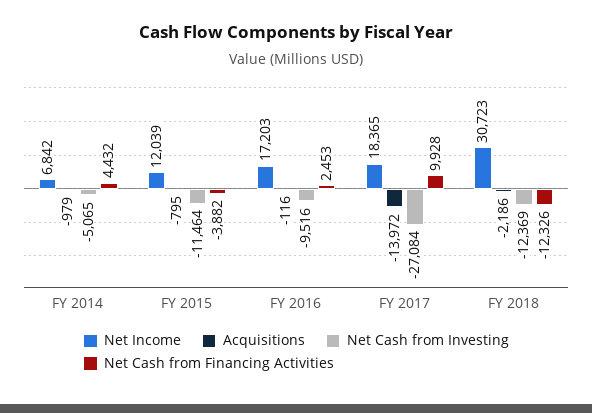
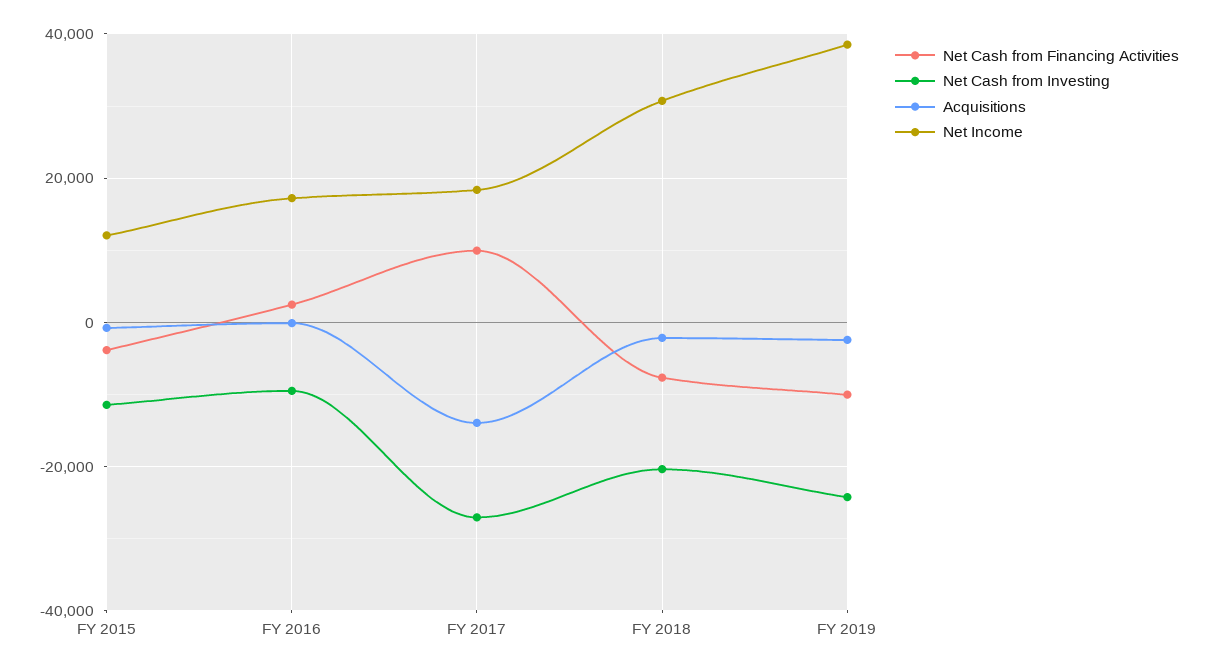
Net Income, FY 2014: 6842 -> none
Acquisitions, FY 2014: -979 -> none
Net Cash from Investing, FY 2014: -5065 -> none
Net Cash from Financing Activities, FY 2014: 4432 -> none
Net Cash from Investing, FY 2018: -12369 -> -20000
Net Cash from Financing Activities, FY 2018: -12326 -> -8000
Net Cash from Financing Activities, FY 2019: none -> -10000
Net Cash from Investing, FY 2019: none -> -24000
Acquisitions, FY 2019: none -> -2000
Net Income, FY 2019: none -> 38000

